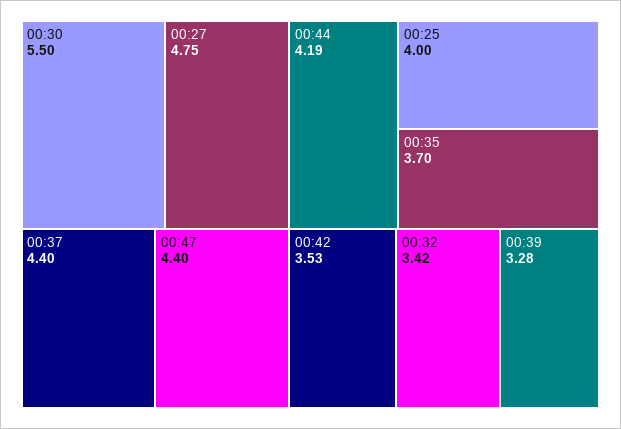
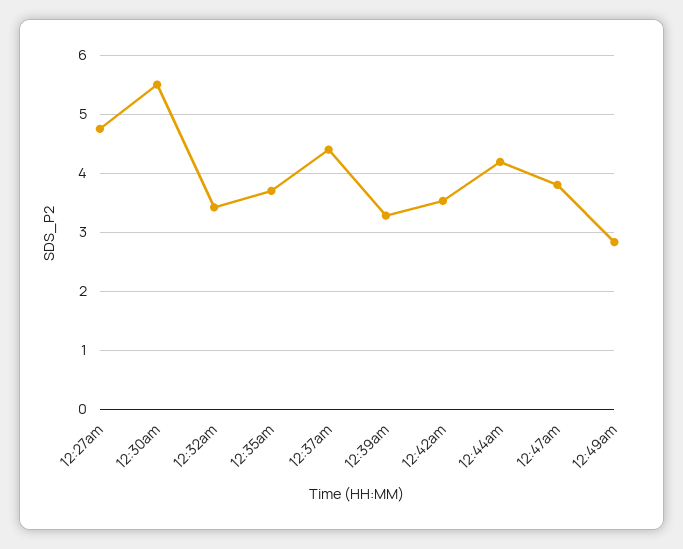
00:47: 4.4 -> 3.8
00:25: 4 -> none
12:49am: none -> 2.8

